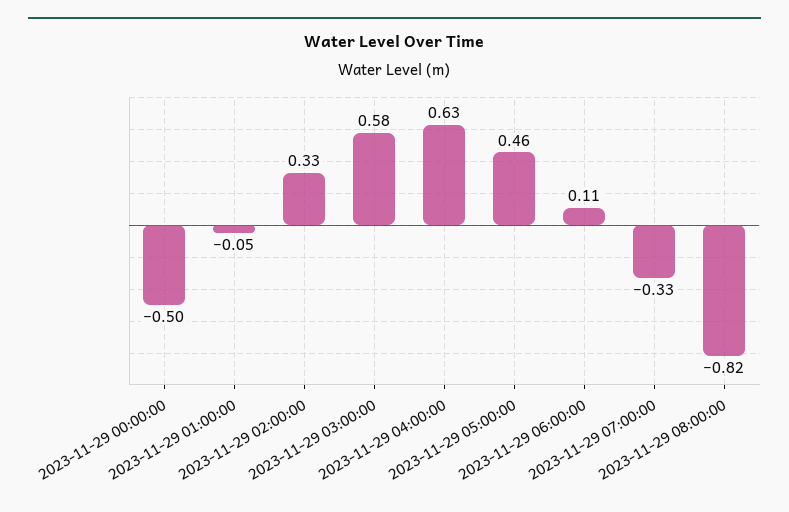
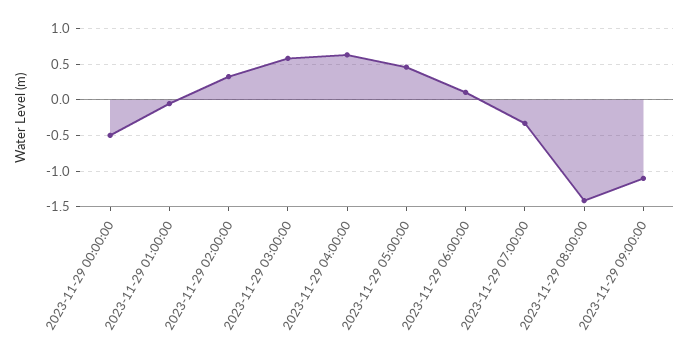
2023-11-29 08:00:00: -0.82 -> -1.4
2023-11-29 09:00:00: none -> -1.1

